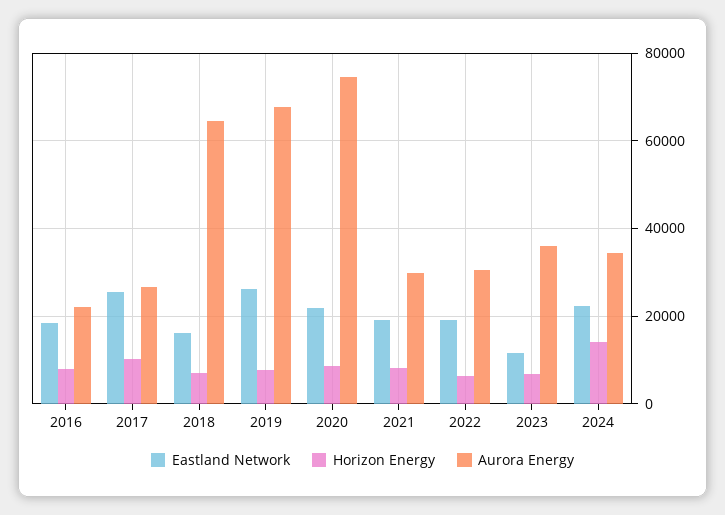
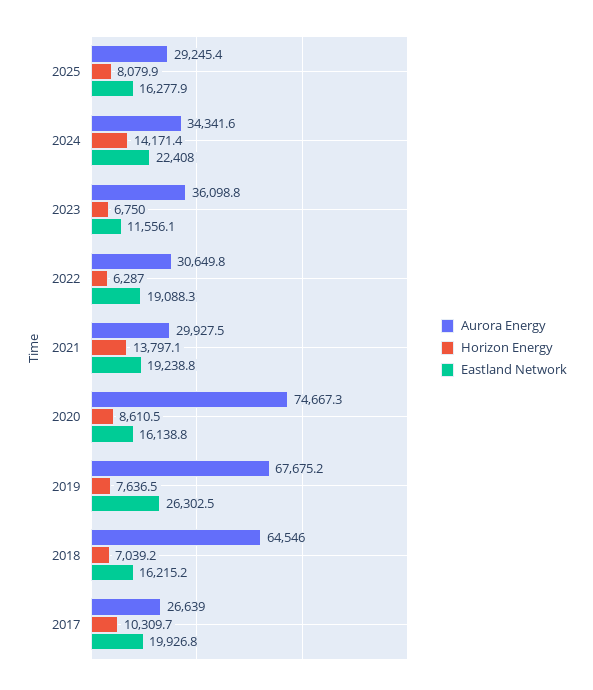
Eastland Network, 2016: 18000 -> none
Horizon Energy, 2016: 8000 -> none
Aurora Energy, 2016: 22000 -> none
Eastland Network, 2017: 26000 -> 19926.8
Eastland Network, 2020: 22000 -> 16138.8
Horizon Energy, 2021: 8000 -> 13797.1
Aurora Energy, 2025: none -> 29245.4
Horizon Energy, 2025: none -> 8079.9
Eastland Network, 2025: none -> 16277.9

